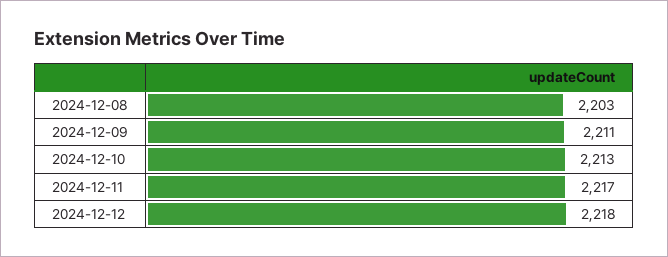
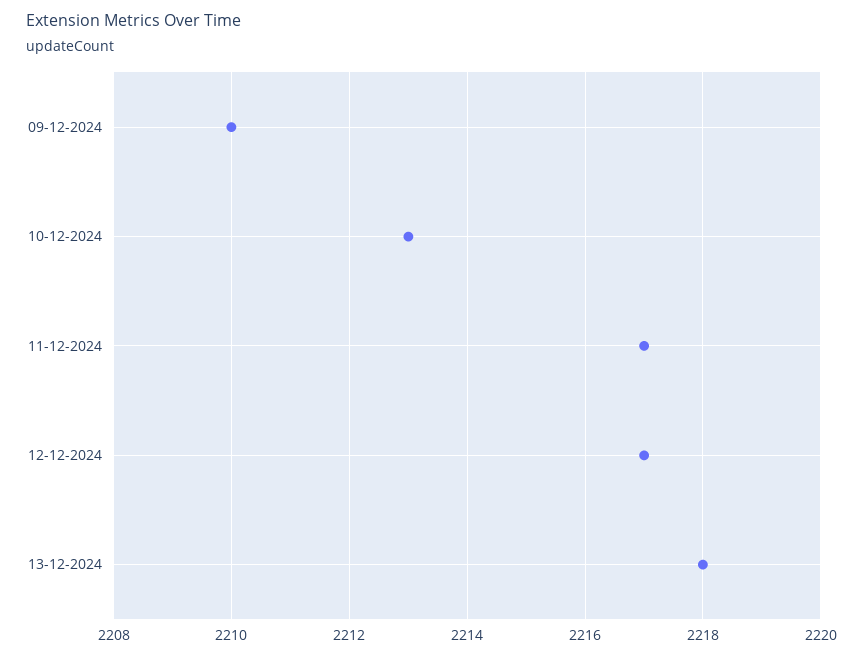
2024-12-08: 2203 -> none
2024-12-09: 2211 -> 2210
2024-12-12: 2218 -> 2217
13-12-2024: none -> 2218

